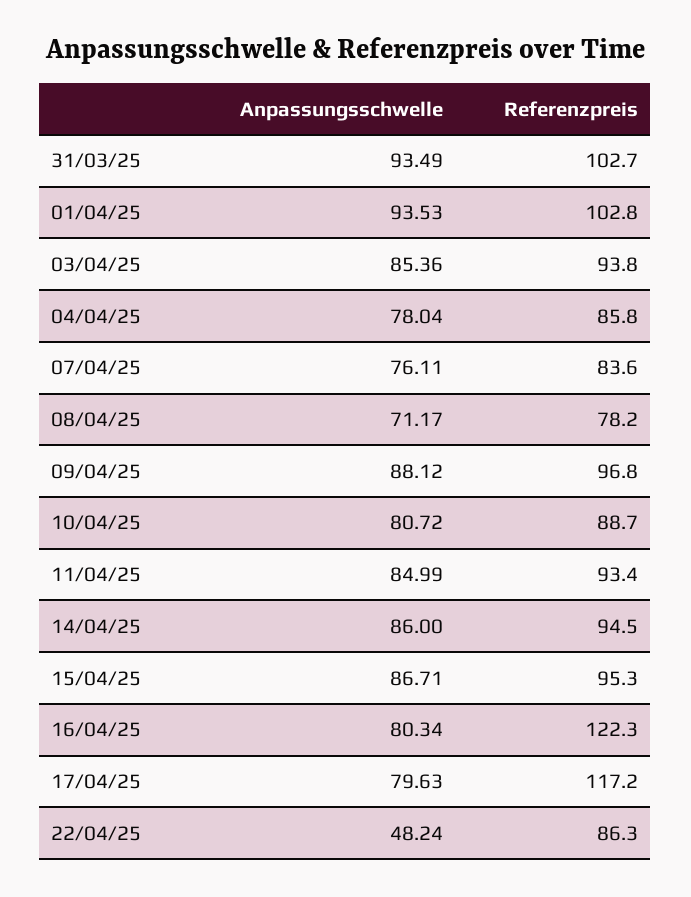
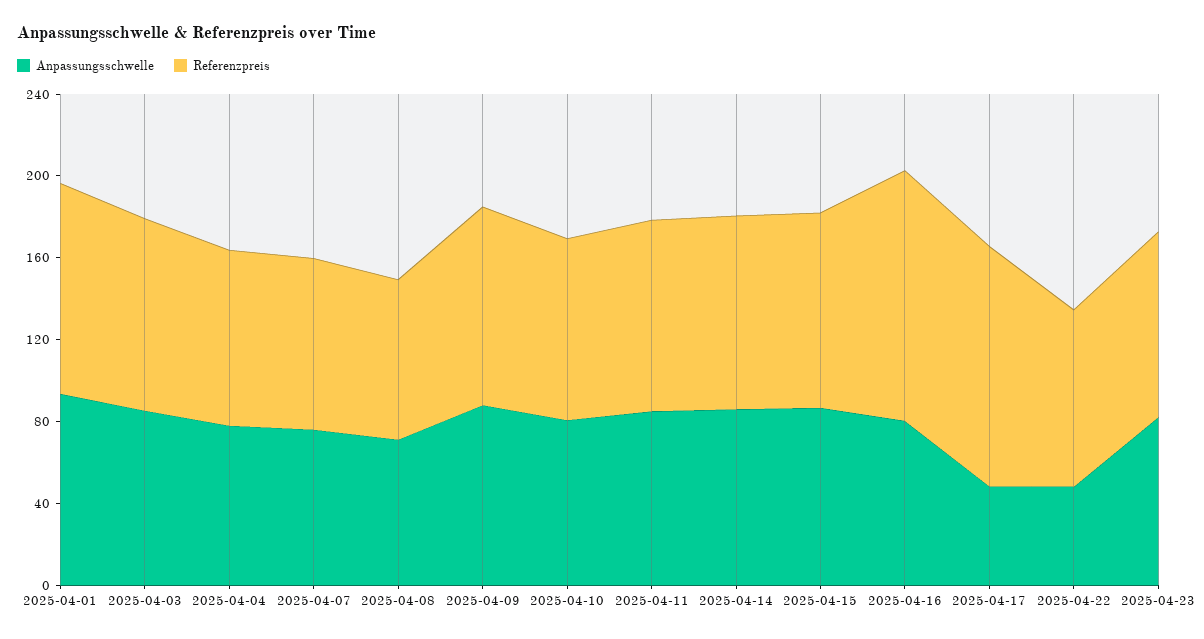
Anpassungsschwelle, 31/03/25: 93.49 -> none
Referenzpreis, 31/03/25: 102.7 -> none
Anpassungsschwelle, 17/04/25: 79.63 -> 50
Anpassungsschwelle, 2025-04-23: none -> 80
Referenzpreis, 2025-04-23: none -> 90

